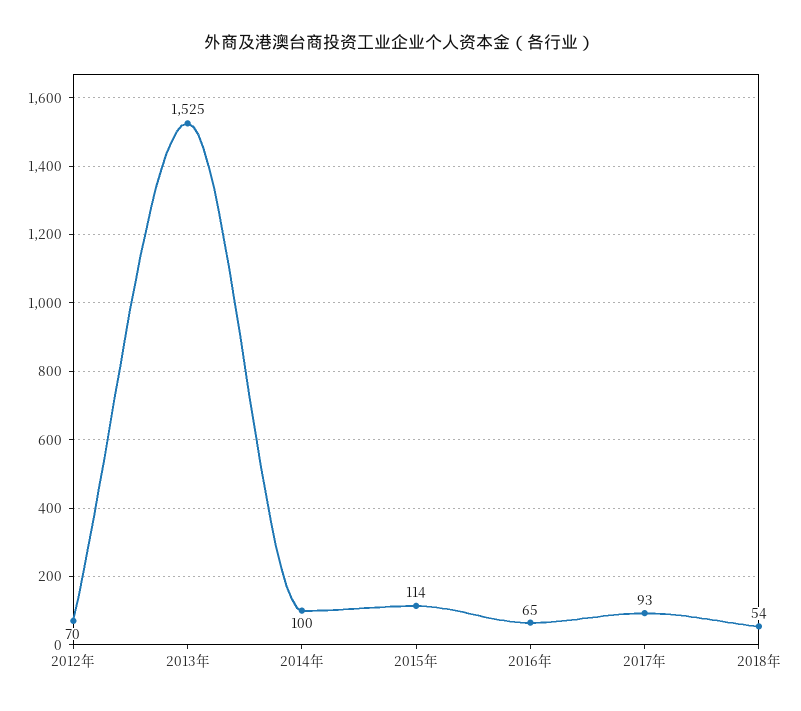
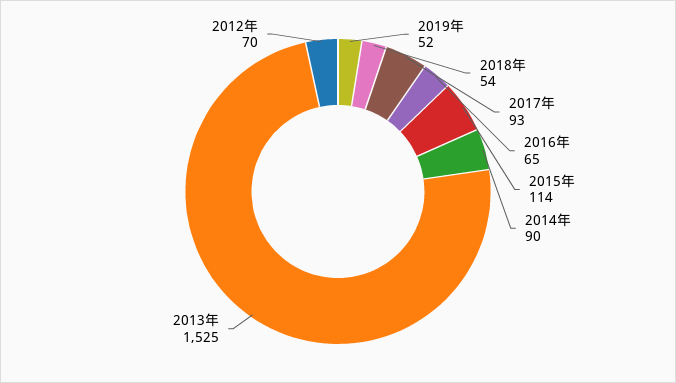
2014年: 100 -> 90
2019年: none -> 52

